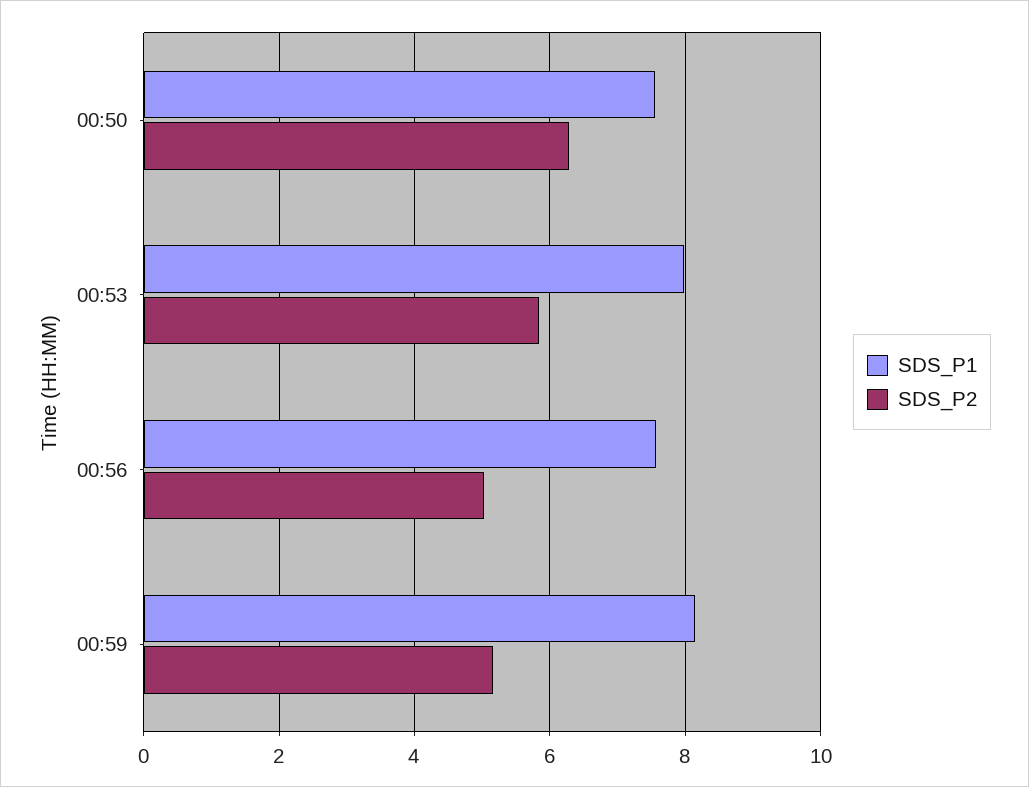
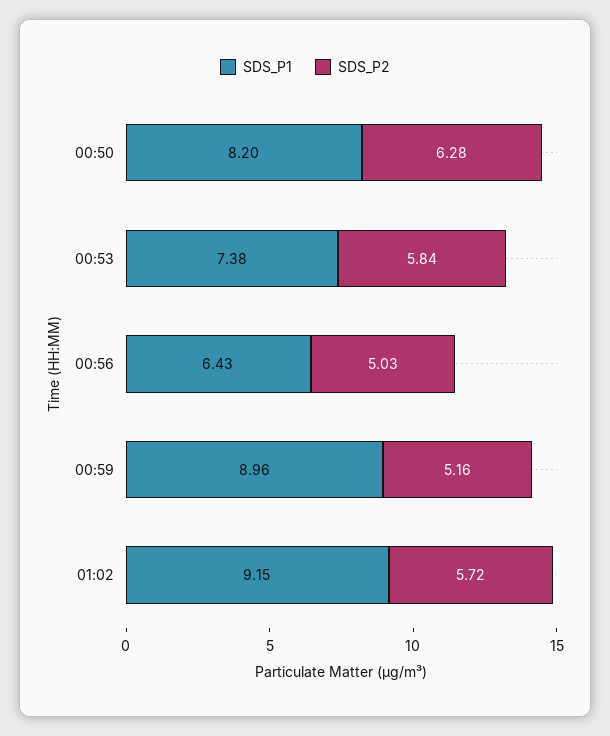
SDS_P1, 00:50: 7.6 -> 8.2
SDS_P1, 00:53: 8 -> 7.38
SDS_P1, 00:56: 7.6 -> 6.43
SDS_P1, 00:59: 8.2 -> 8.96
SDS_P1, 01:02: none -> 9.15
SDS_P2, 01:02: none -> 5.72

